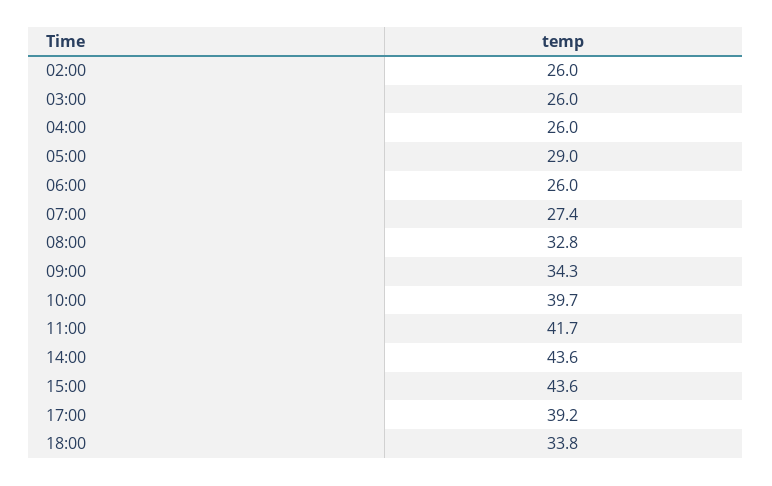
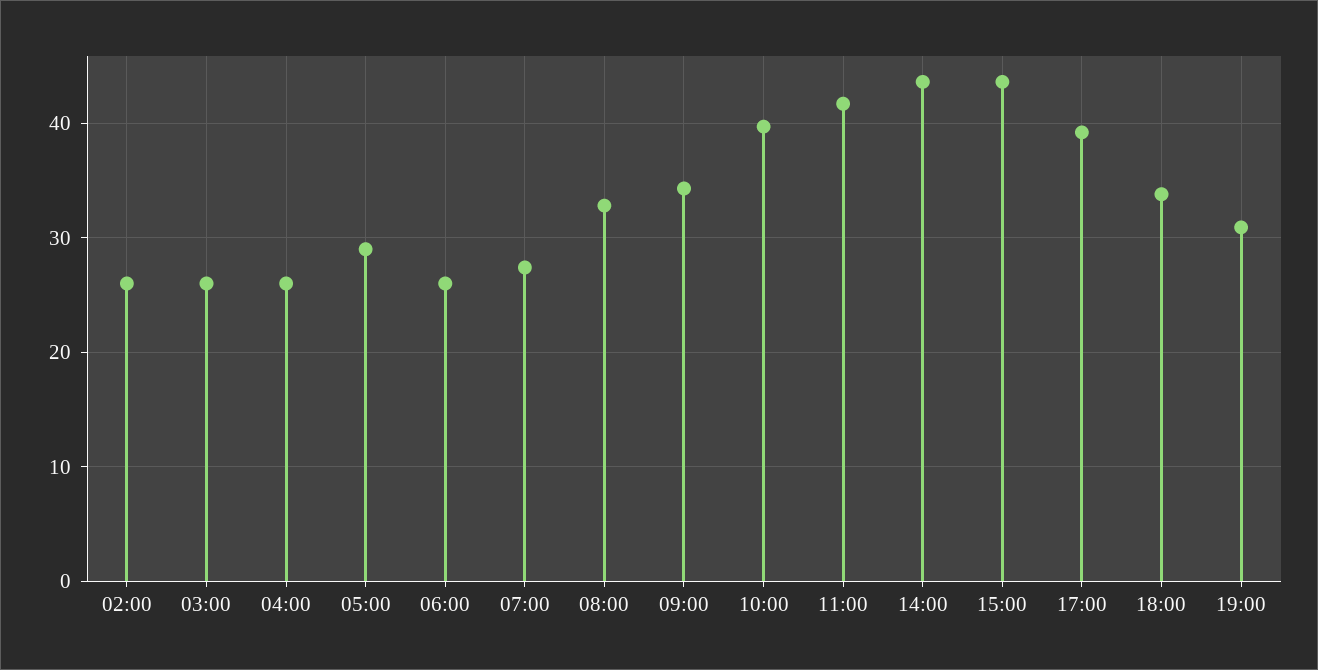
19:00: none -> 31

